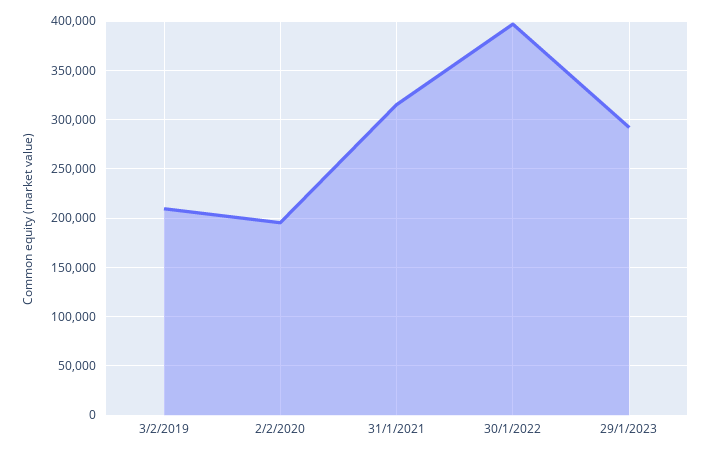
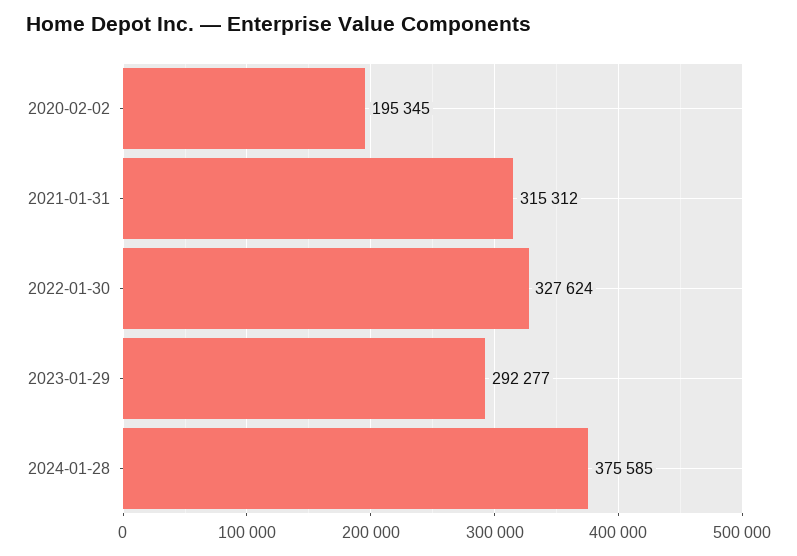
3/2/2019: 210000 -> none
30/1/2022: 400000 -> 327624
2024-01-28: none -> 375585

